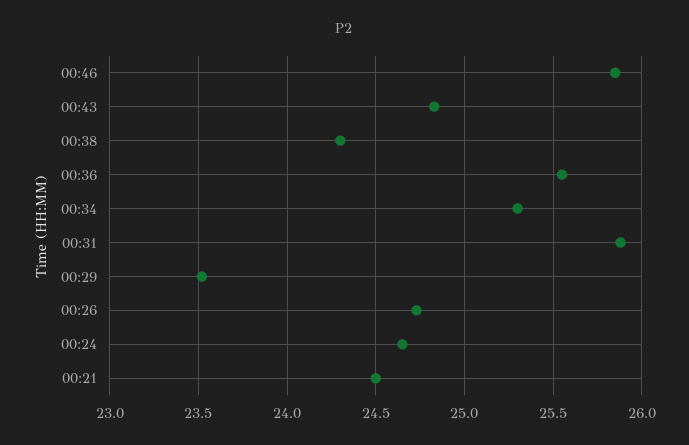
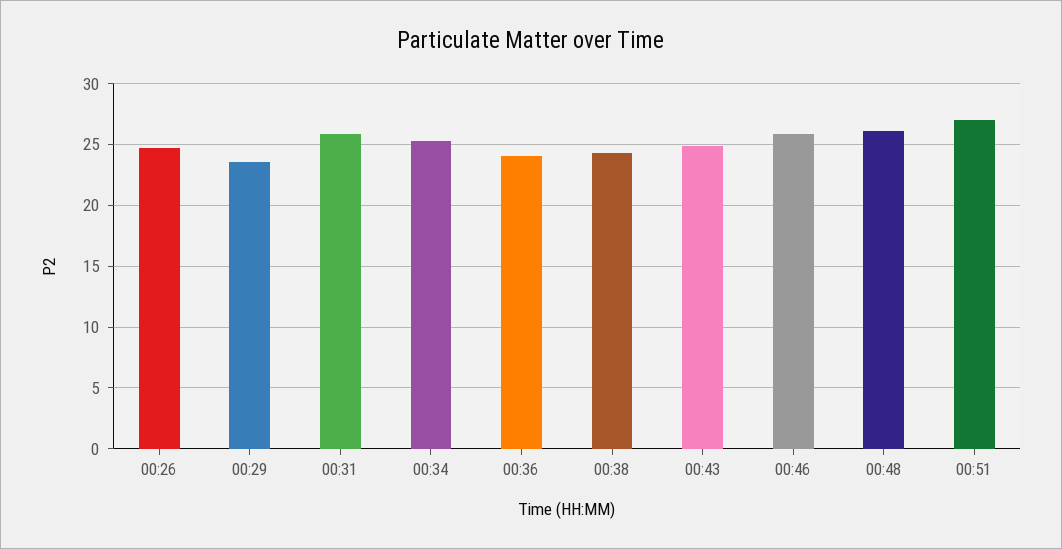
00:36: 25.55 -> 24
00:24: 24.65 -> none
00:21: 24.5 -> none
00:48: none -> 26
00:51: none -> 27

